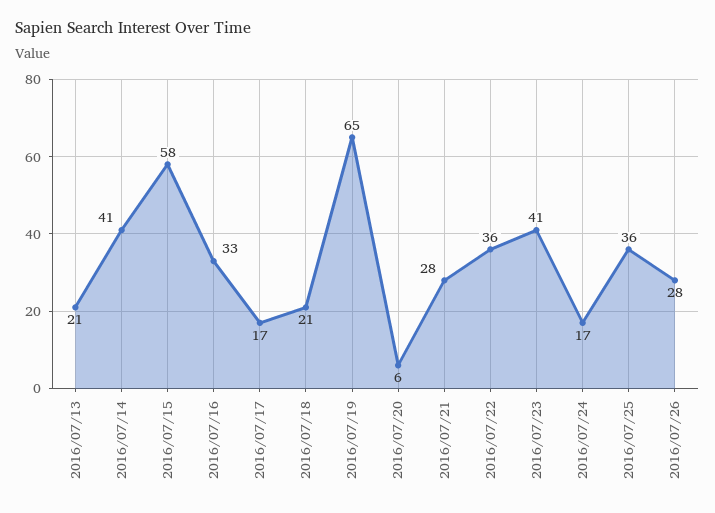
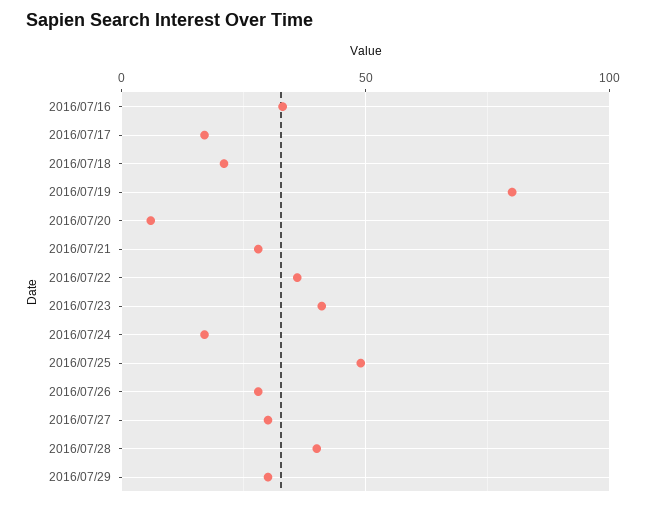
2016/07/13: 21 -> none
2016/07/14: 41 -> none
2016/07/15: 58 -> none
2016/07/19: 65 -> 80
2016/07/25: 36 -> 50
2016/07/27: none -> 30
2016/07/28: none -> 40
2016/07/29: none -> 30

